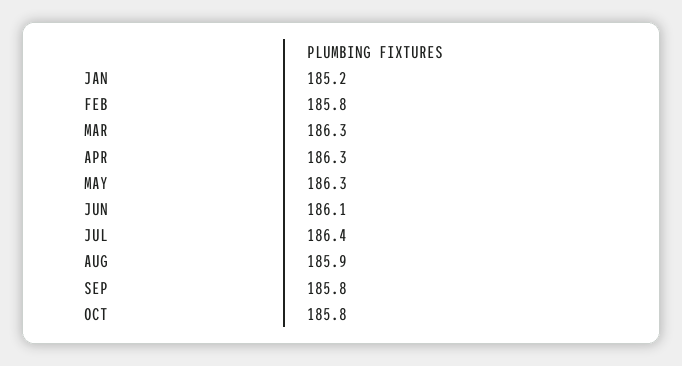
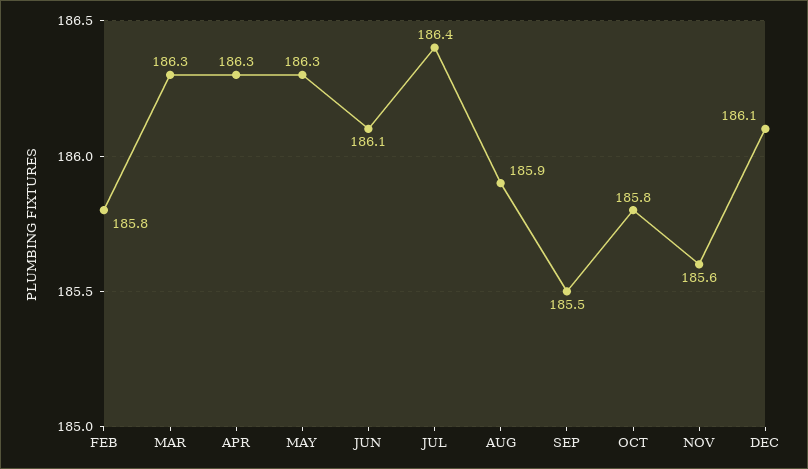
JAN: 185.2 -> none
SEP: 185.8 -> 185.5
NOV: none -> 185.6
DEC: none -> 186.1

